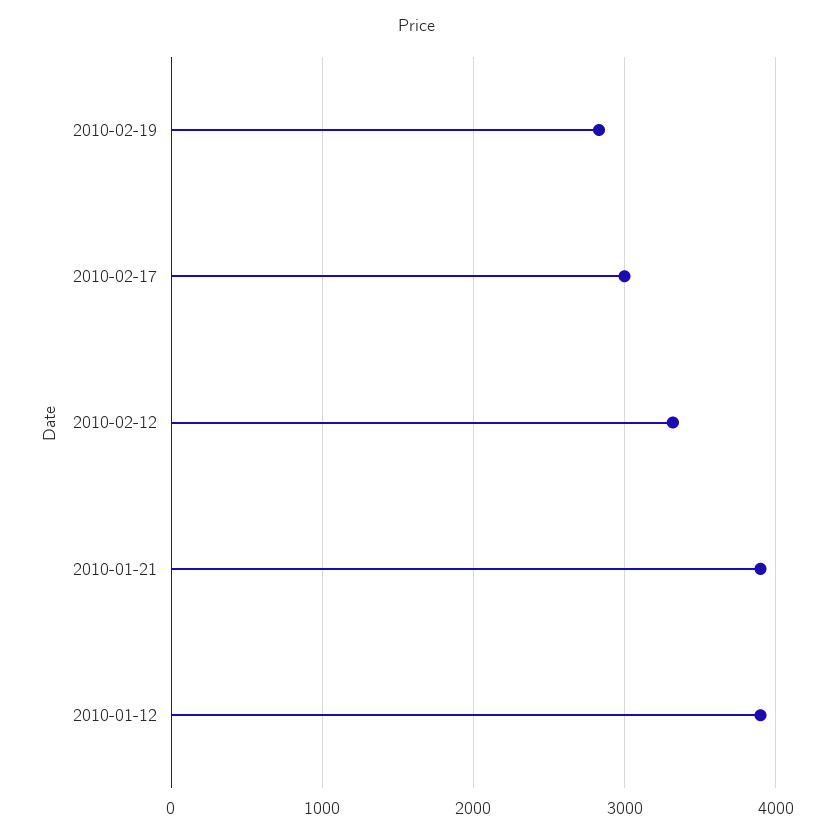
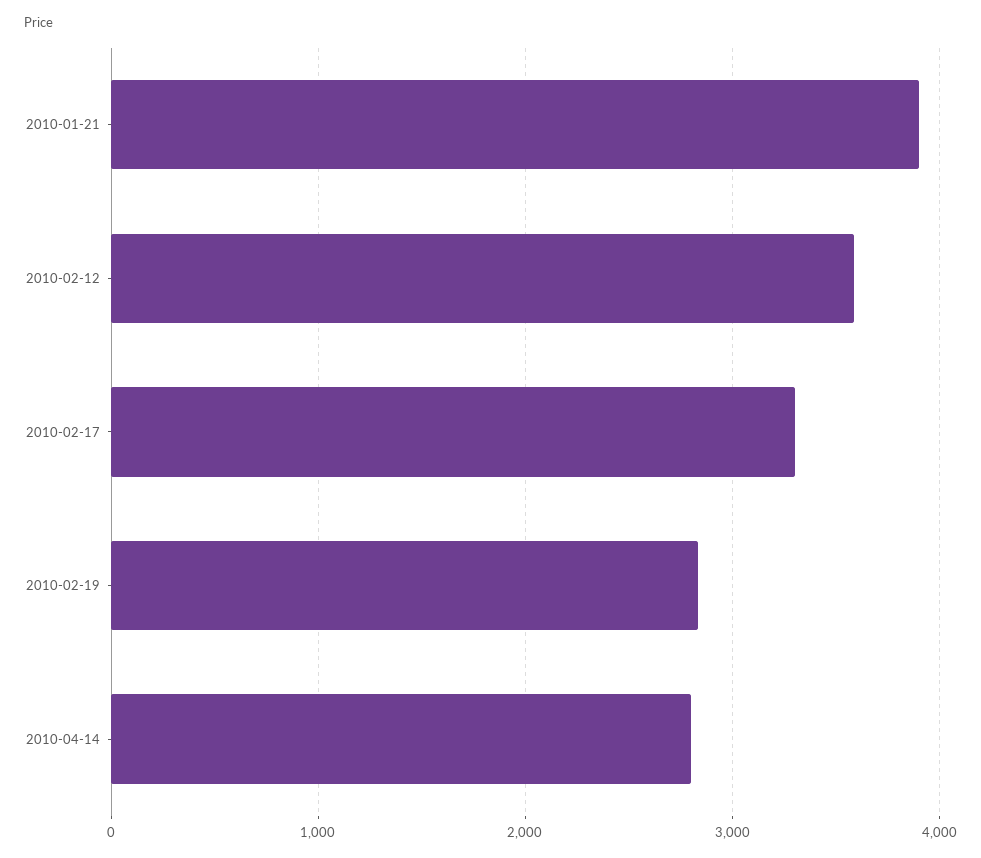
2010-02-17: 3000 -> 3300
2010-02-12: 3300 -> 3600
2010-01-12: 3900 -> none
2010-04-14: none -> 2800

